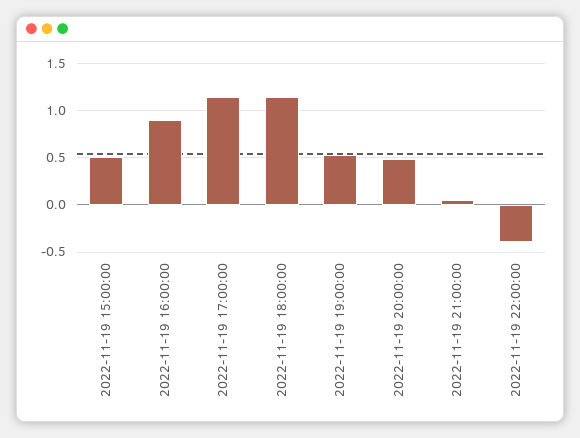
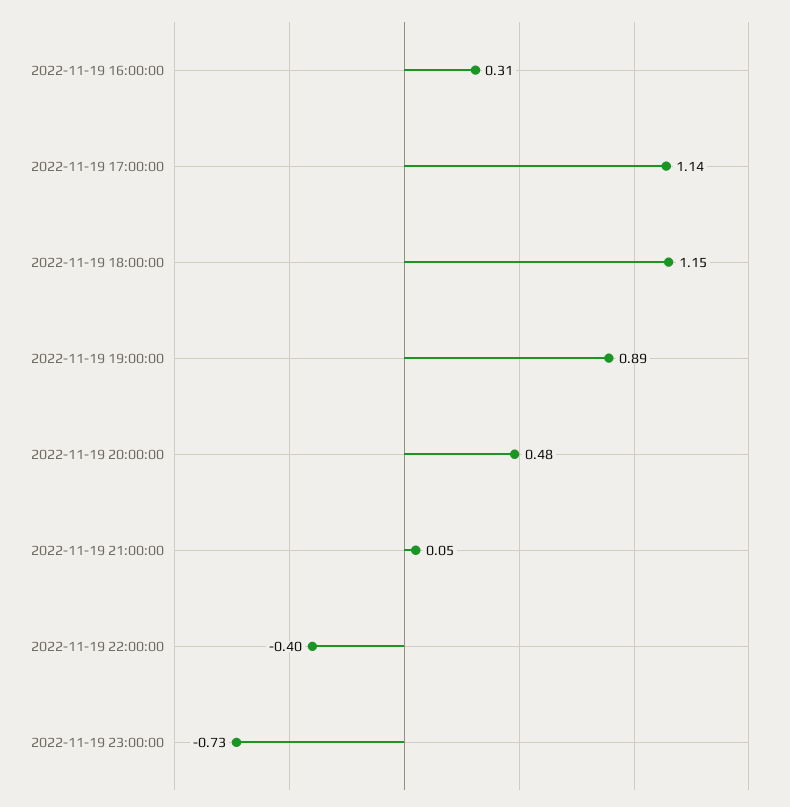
2022-11-19 15:00:00: 0.5 -> none
2022-11-19 16:00:00: 0.9 -> 0.31
2022-11-19 19:00:00: 0.5 -> 0.89
2022-11-19 23:00:00: none -> -0.73

